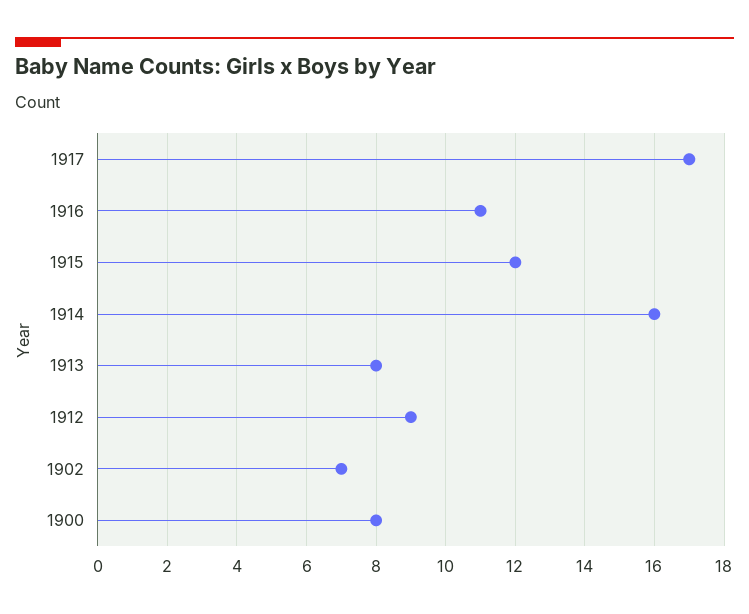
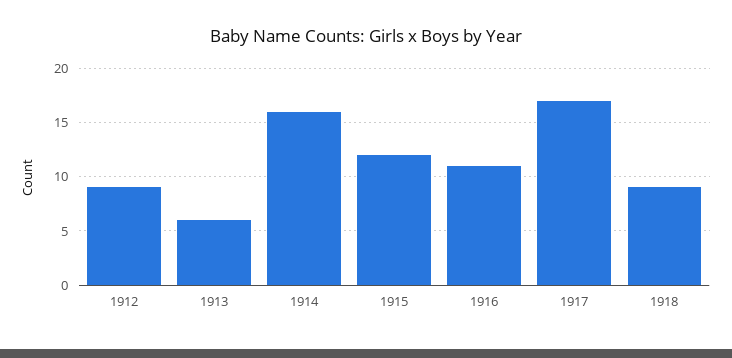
1913: 8 -> 6
1902: 7 -> none
1900: 8 -> none
1918: none -> 9

